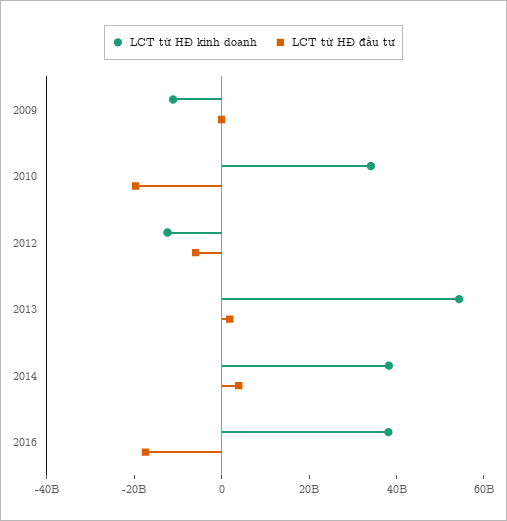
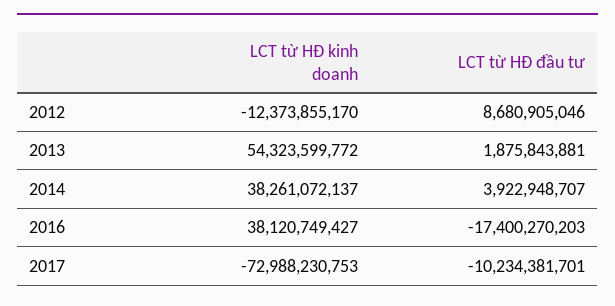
LCT từ HĐ kinh doanh, 2009: -10000000000 -> none
LCT từ HĐ đầu tư, 2009: 0 -> none
LCT từ HĐ kinh doanh, 2010: 35000000000 -> none
LCT từ HĐ đầu tư, 2010: -20000000000 -> none
LCT từ HĐ đầu tư, 2012: -5000000000 -> 8680905046
LCT từ HĐ kinh doanh, 2017: none -> -72988230753
LCT từ HĐ đầu tư, 2017: none -> -10234381701

